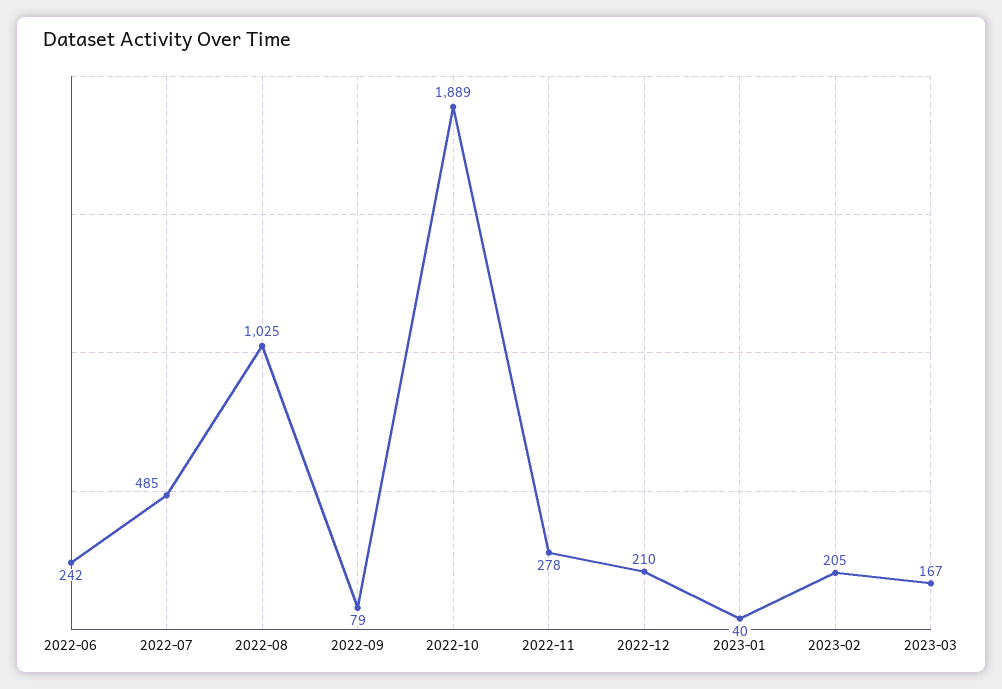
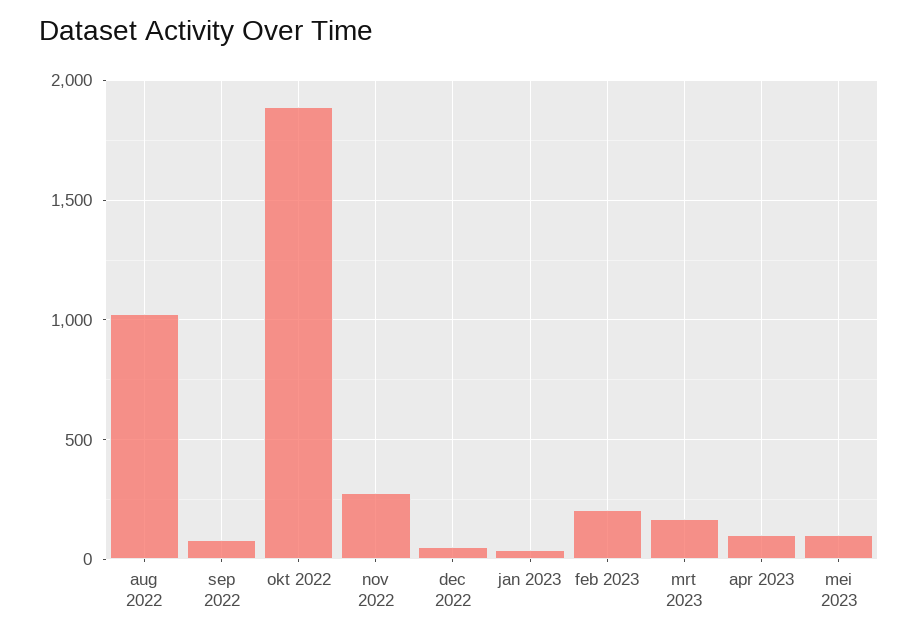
2022-06: 242 -> none
2022-07: 485 -> none
2022-12: 210 -> 50
apr 2023: none -> 100
mei 2023: none -> 100

